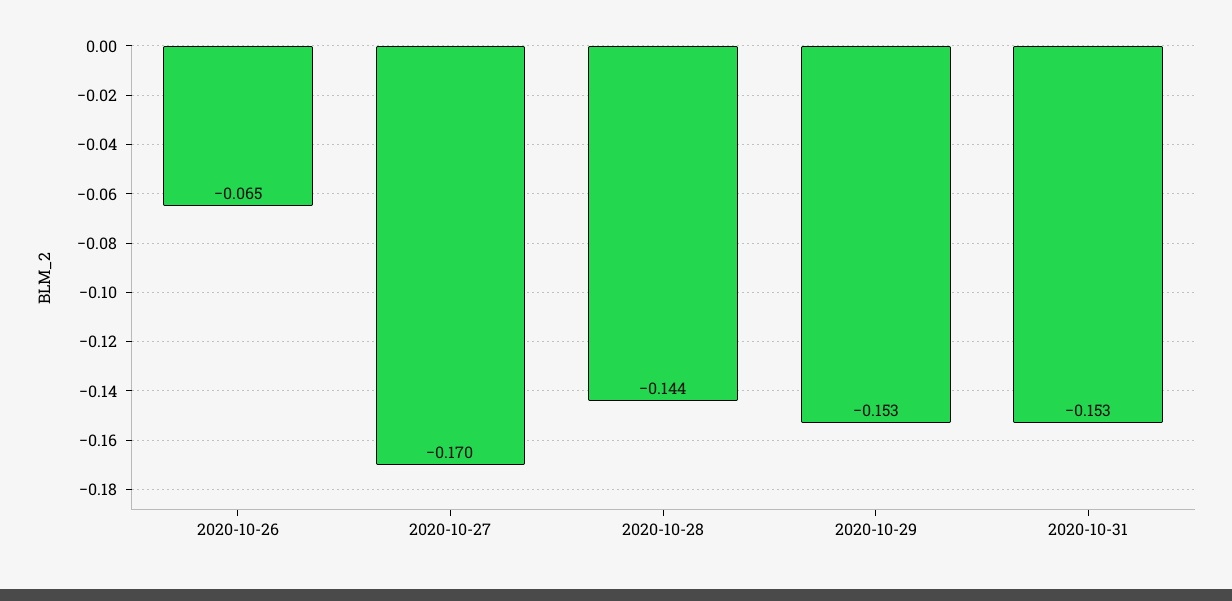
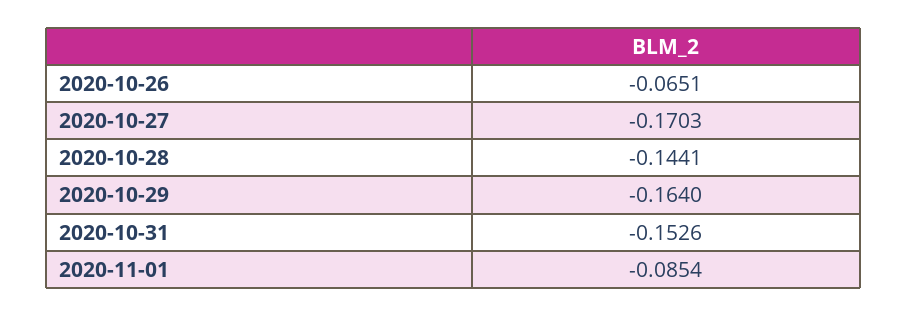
2020-10-29: -0.153 -> -0.164
2020-11-01: none -> -0.0854

